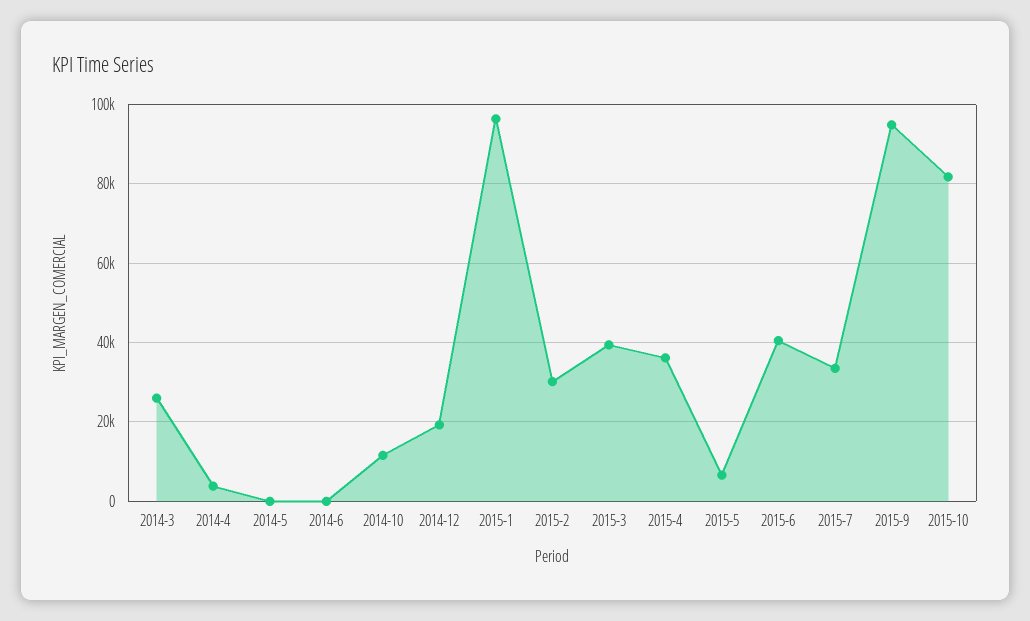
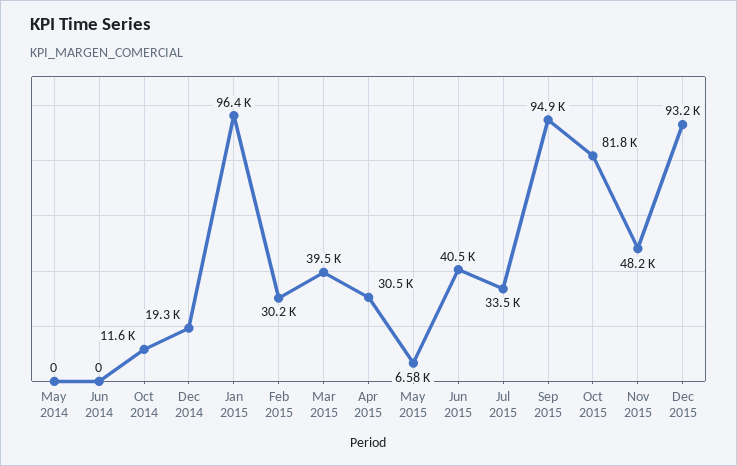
2014-3: 26000 -> none
2014-4: 4000 -> none
2015-4: 36000 -> 30500
Nov 2015: none -> 48200
Dec 2015: none -> 93200

